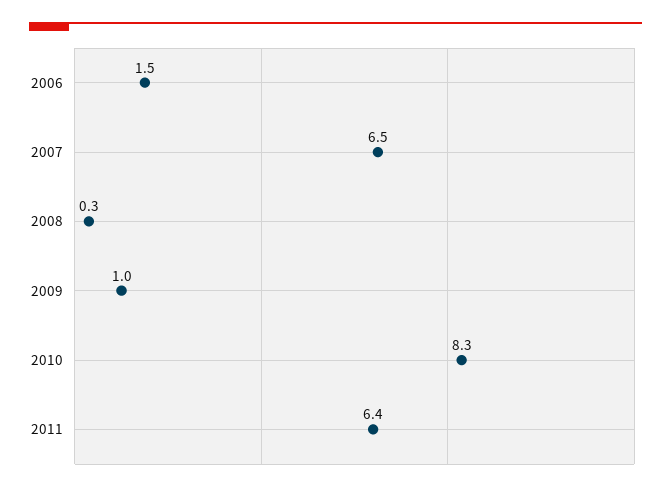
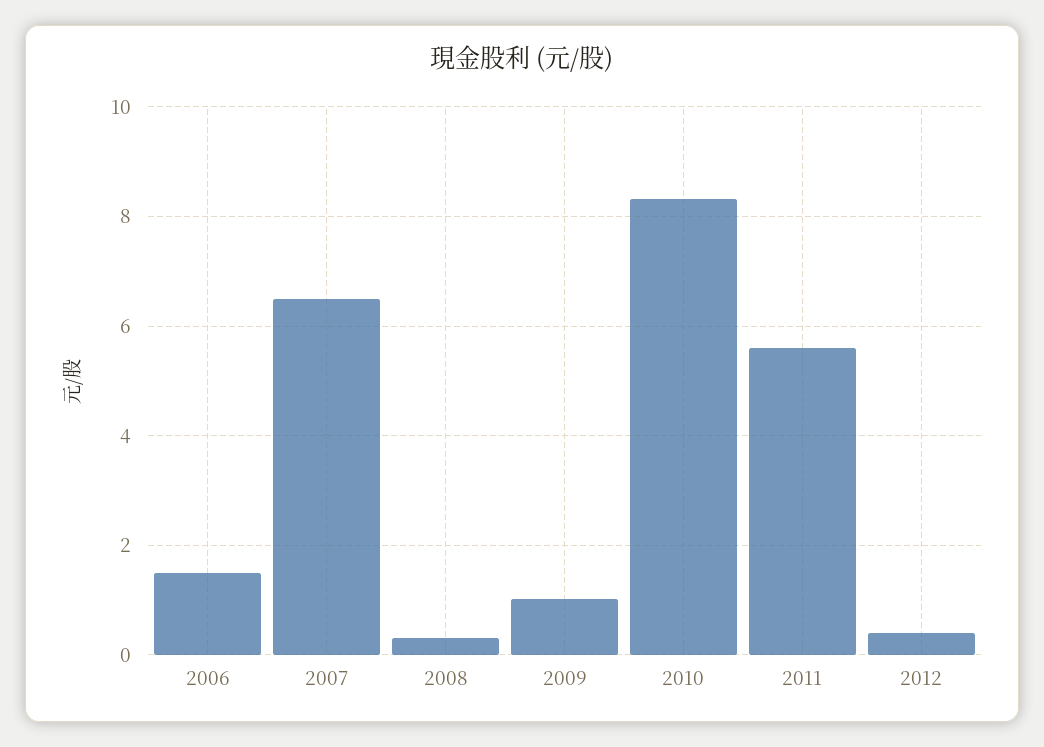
2011: 6.4 -> 5.6
2012: none -> 0.4

